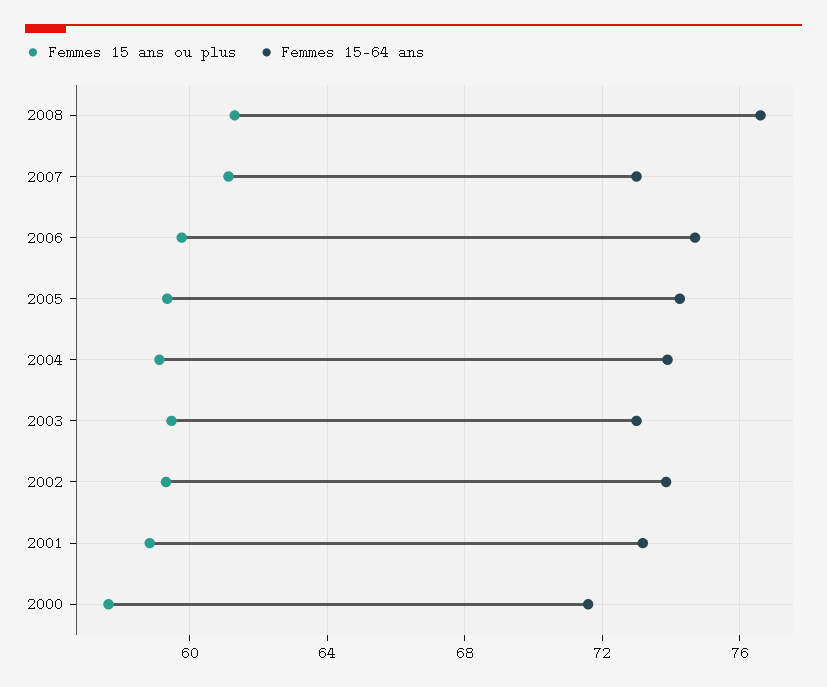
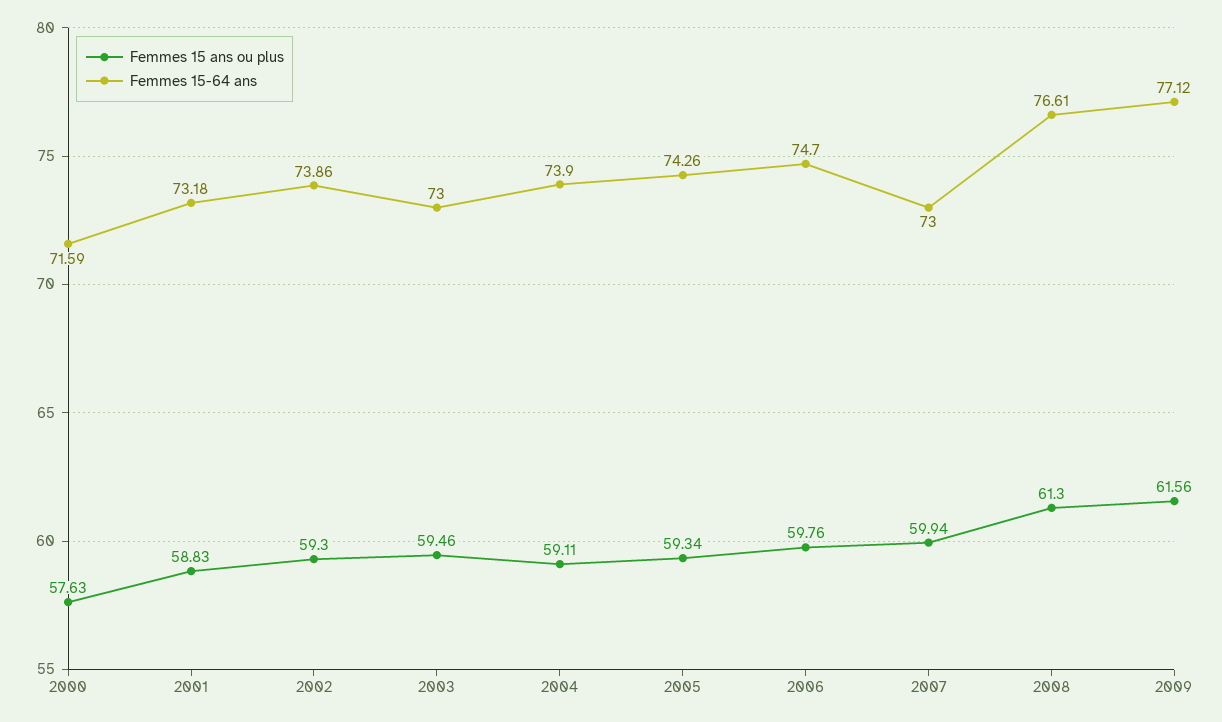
Femmes 15 ans ou plus, 2007: 61 -> 59.94
Femmes 15 ans ou plus, 2009: none -> 61.56
Femmes 15-64 ans, 2009: none -> 77.12

